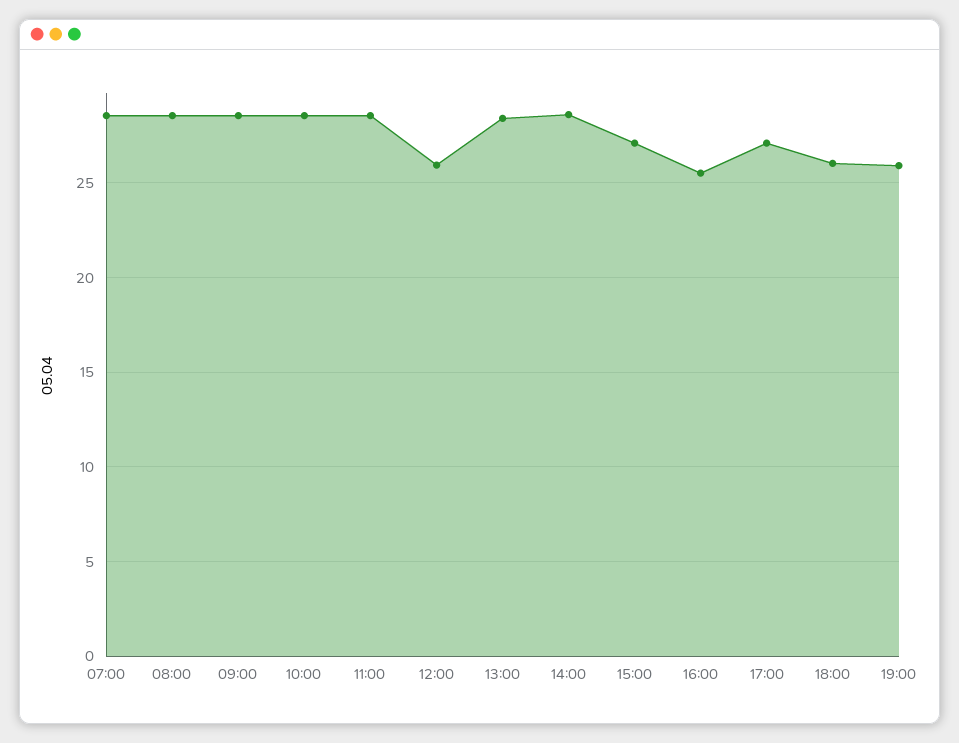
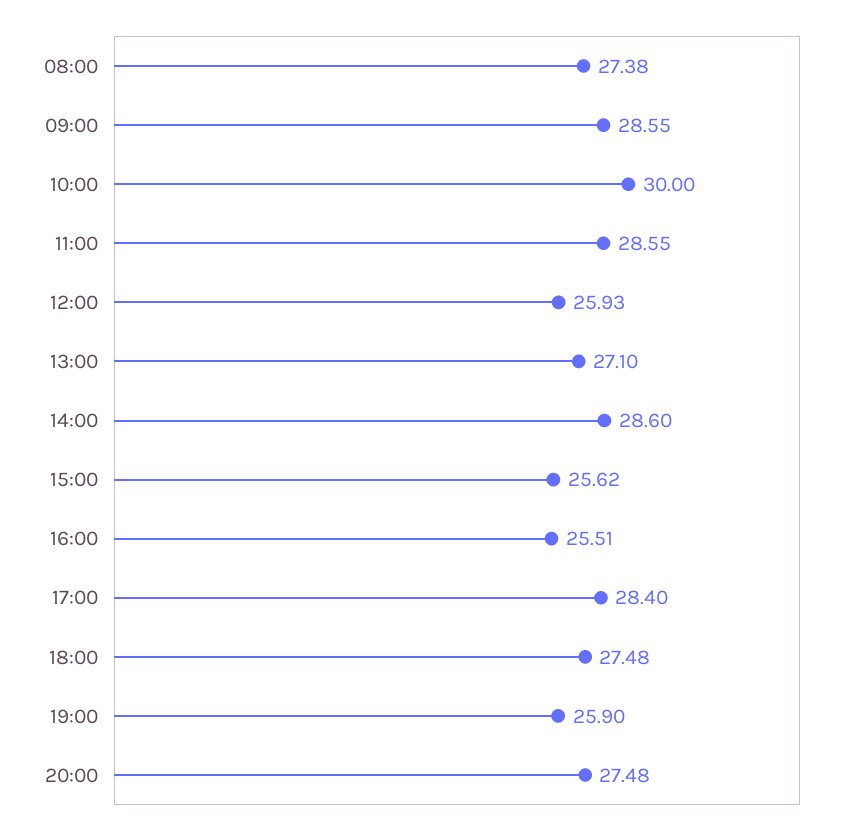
07:00: 28.5 -> none
08:00: 28.5 -> 27.38
10:00: 28.5 -> 30
13:00: 28.5 -> 27.1
15:00: 27 -> 25.62
17:00: 27 -> 28.4
18:00: 26 -> 27.48
20:00: none -> 27.48

